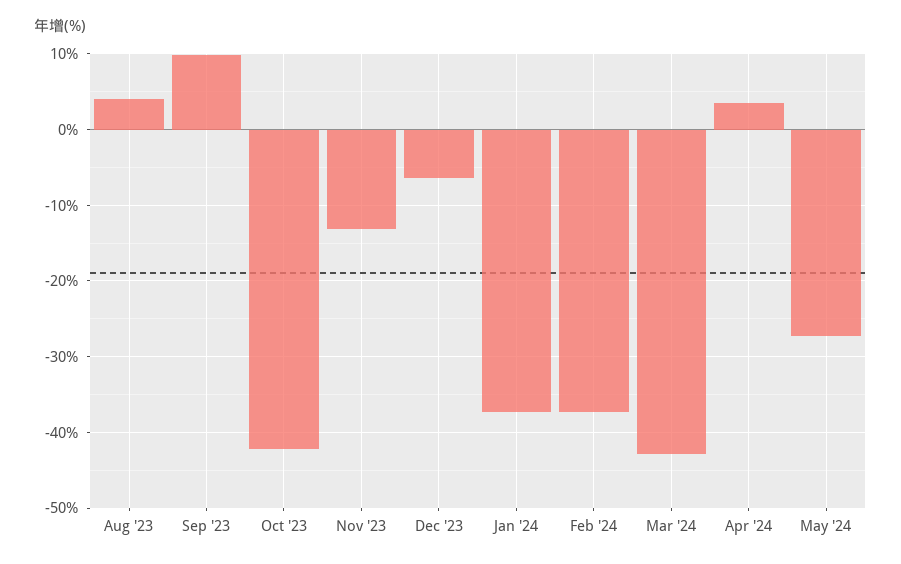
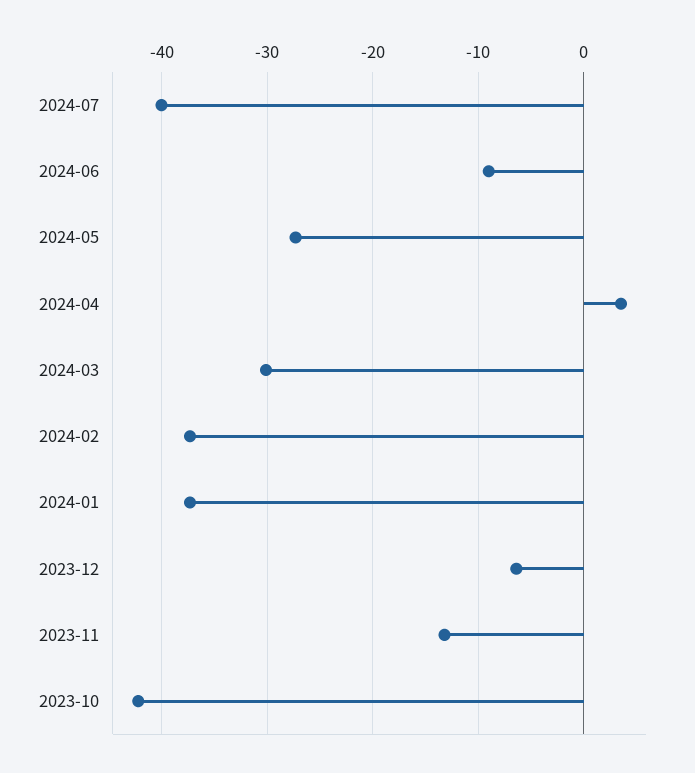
Aug '23: 4 -> none
Sep '23: 10 -> none
Mar '24: -43 -> -30
2024-07: none -> -40
2024-06: none -> -9

